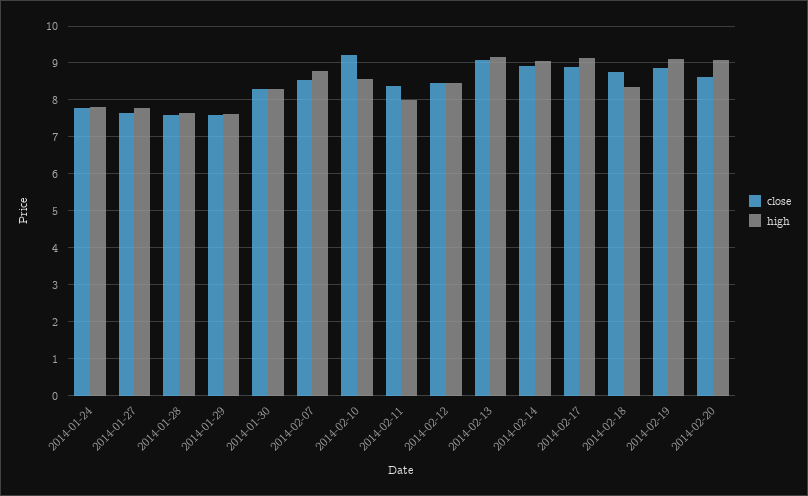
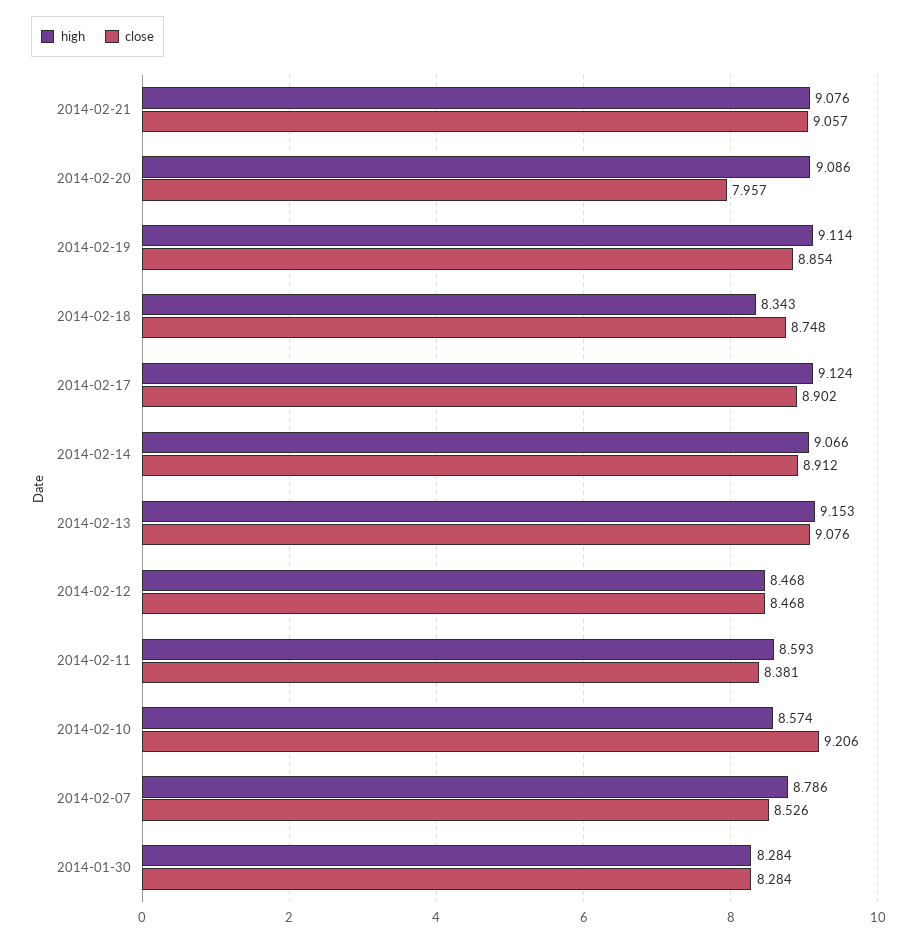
close, 2014-01-24: 7.8 -> none
high, 2014-01-24: 7.8 -> none
close, 2014-01-27: 7.6 -> none
high, 2014-01-27: 7.8 -> none
close, 2014-01-28: 7.6 -> none
high, 2014-01-28: 7.6 -> none
close, 2014-01-29: 7.6 -> none
high, 2014-01-29: 7.6 -> none
high, 2014-02-11: 8 -> 8.593
close, 2014-02-20: 8.6 -> 7.957
high, 2014-02-21: none -> 9.076
close, 2014-02-21: none -> 9.057

